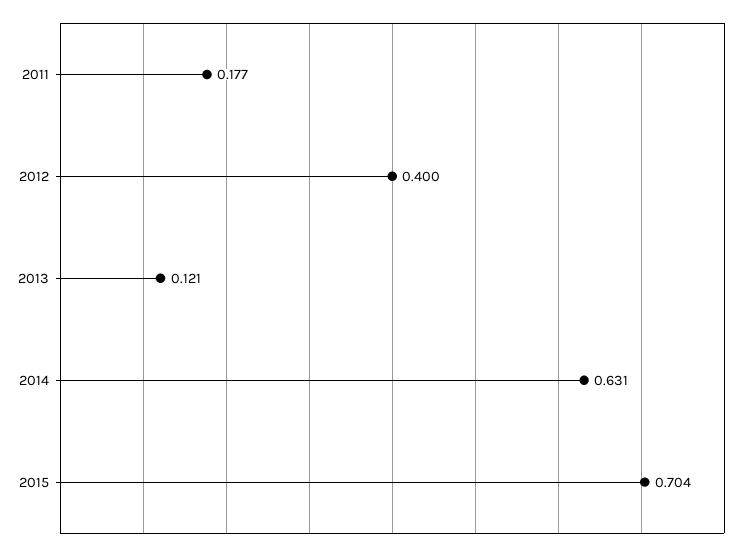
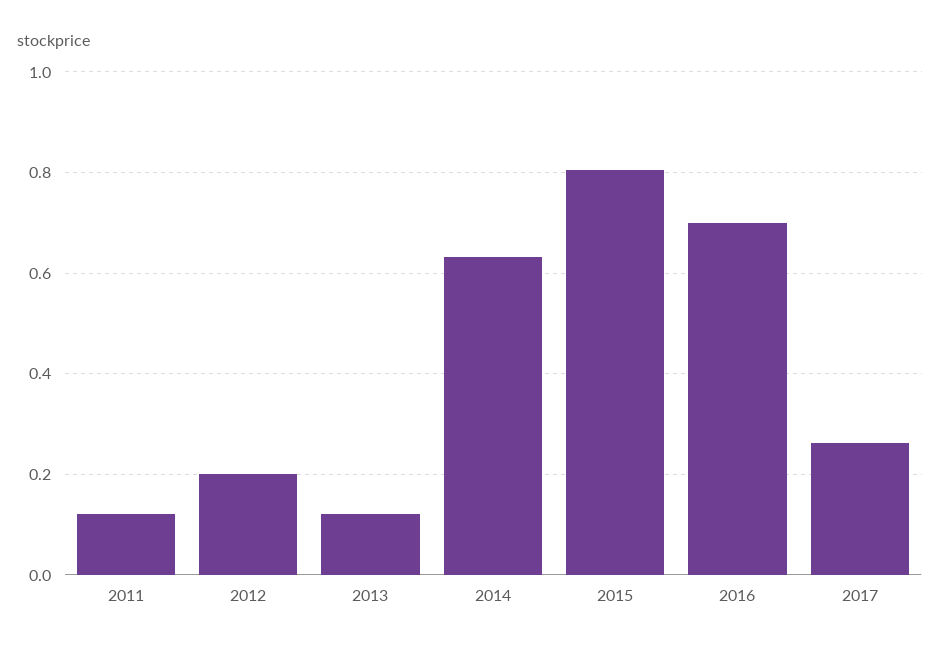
2011: 0.177 -> 0.12
2012: 0.4 -> 0.2
2015: 0.704 -> 0.8
2016: none -> 0.7
2017: none -> 0.26

